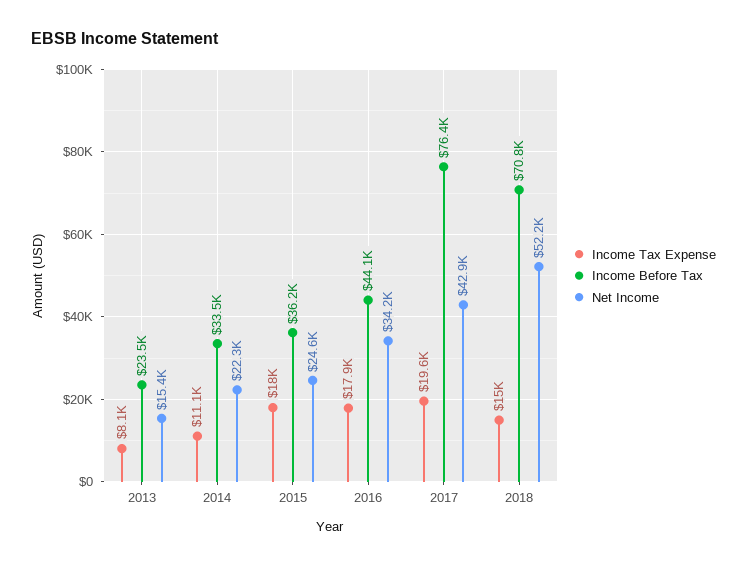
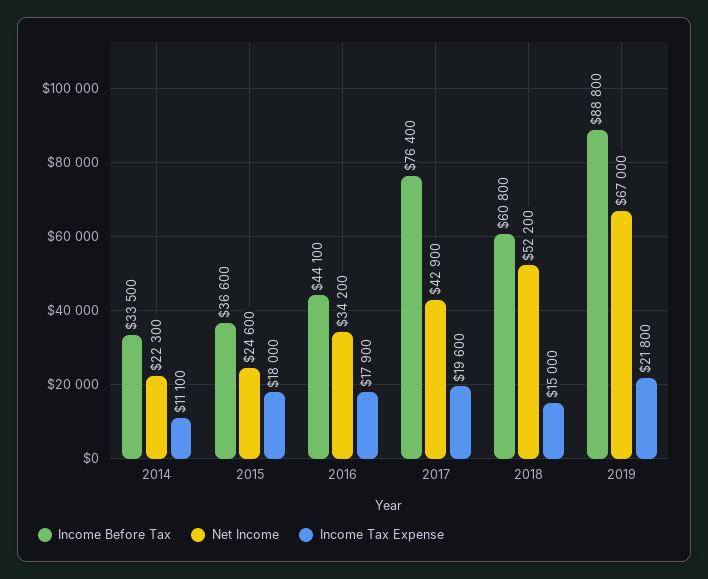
Income Tax Expense, 2013: 8100 -> none
Income Before Tax, 2013: 23500 -> none
Net Income, 2013: 15400 -> none
Income Before Tax, 2015: 36200 -> 36600
Income Before Tax, 2018: 70800 -> 60800
Income Before Tax, 2019: none -> 88800
Net Income, 2019: none -> 67000
Income Tax Expense, 2019: none -> 21800

